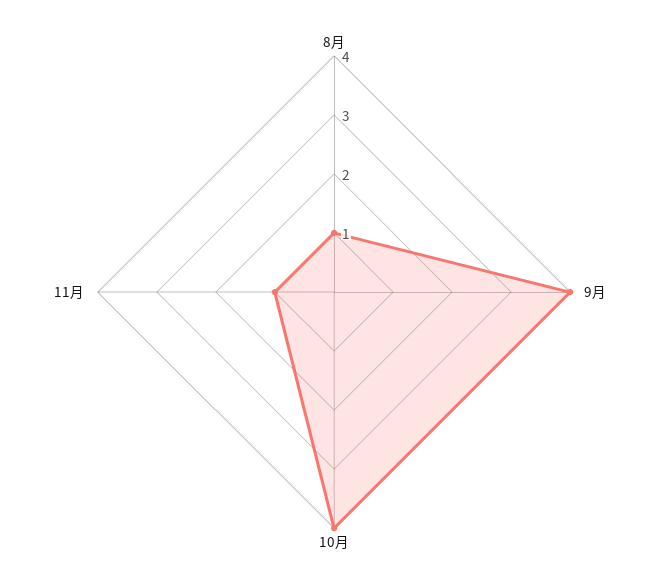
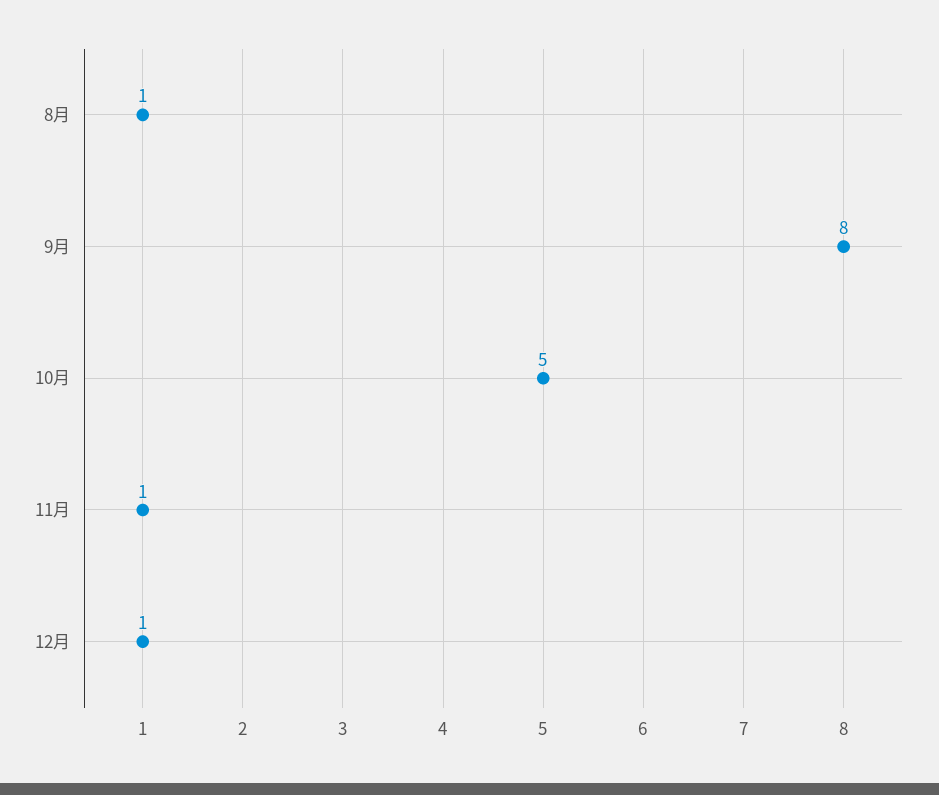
9月: 4 -> 8
10月: 4 -> 5
12月: none -> 1

